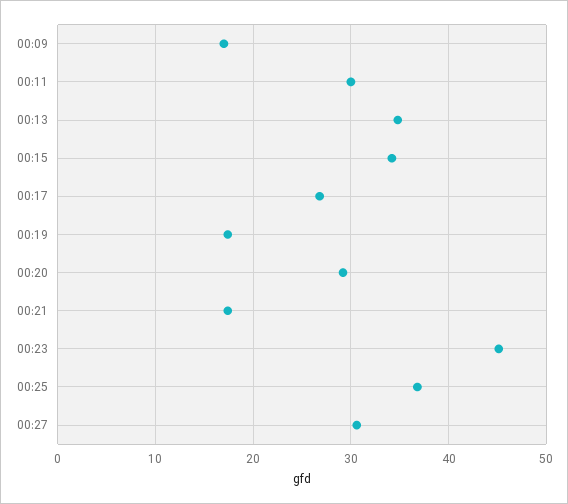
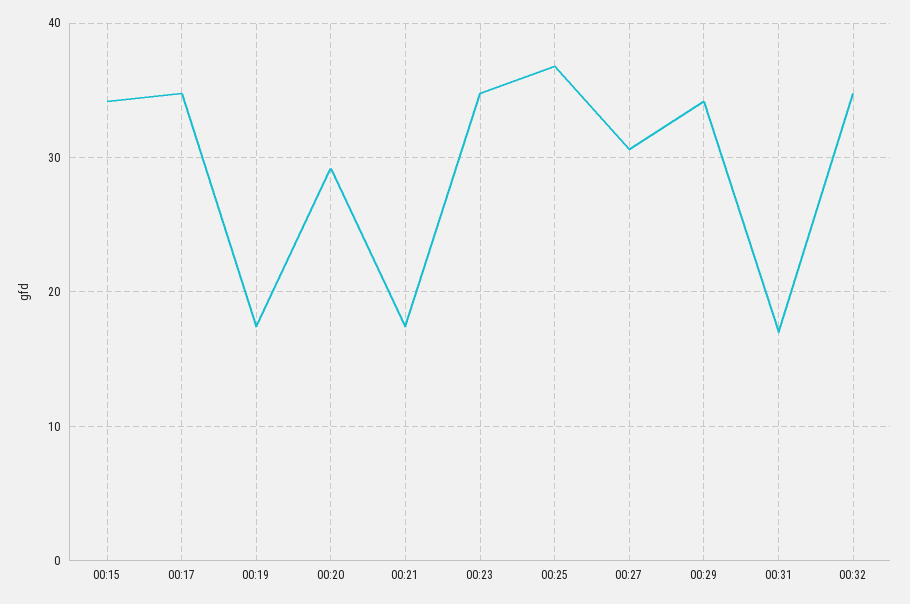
00:09: 17 -> none
00:11: 30 -> none
00:13: 35 -> none
00:17: 27 -> 35
00:23: 45 -> 35
00:29: none -> 34
00:31: none -> 17
00:32: none -> 35

